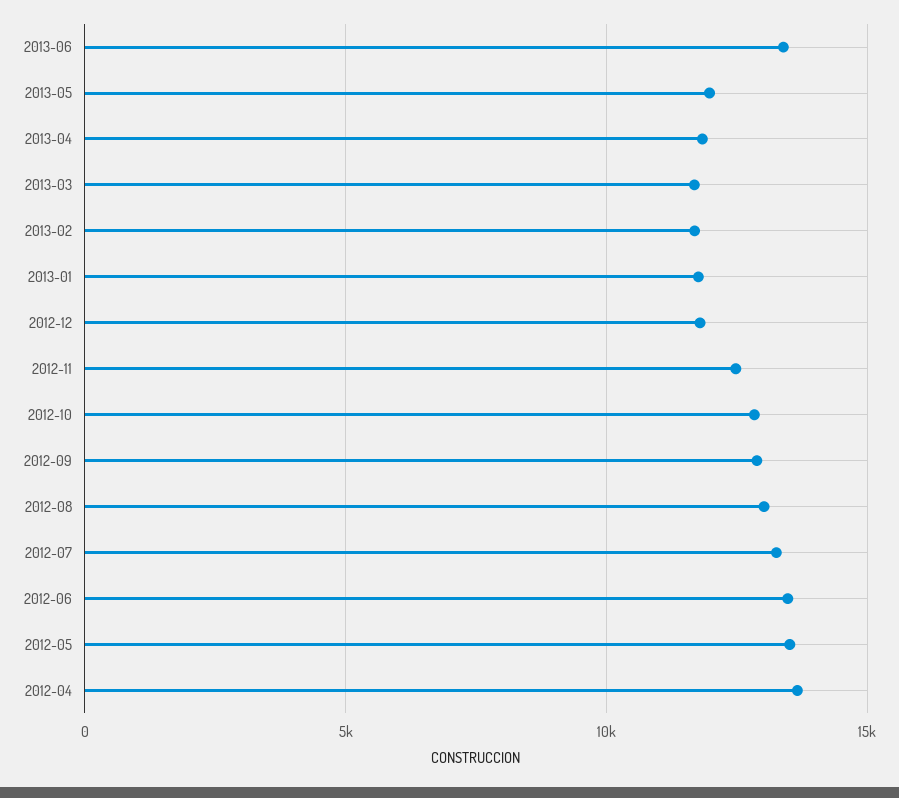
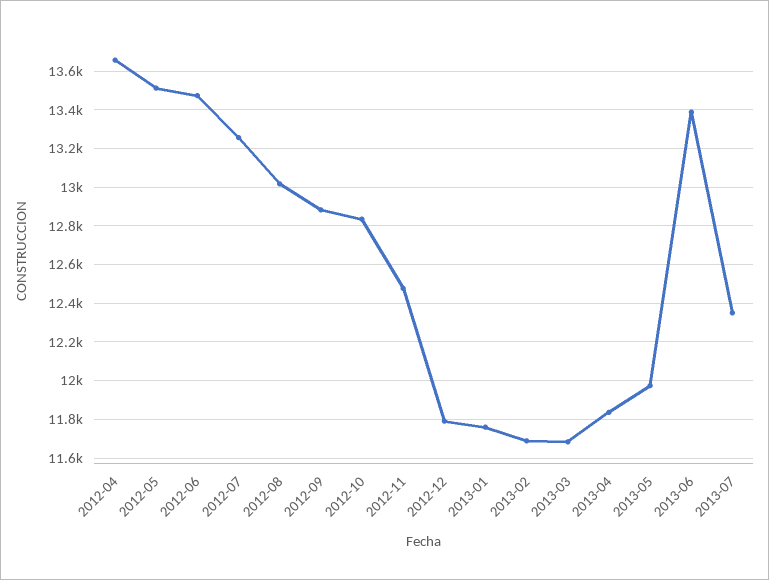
2013-07: none -> 12350

